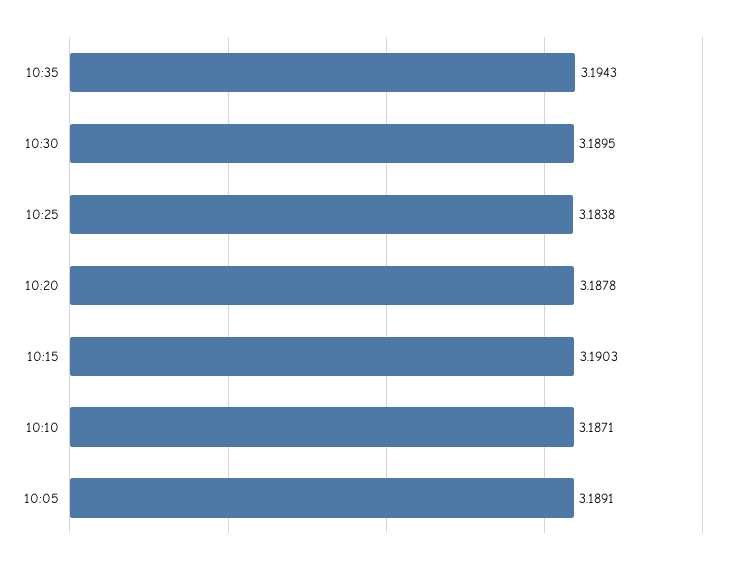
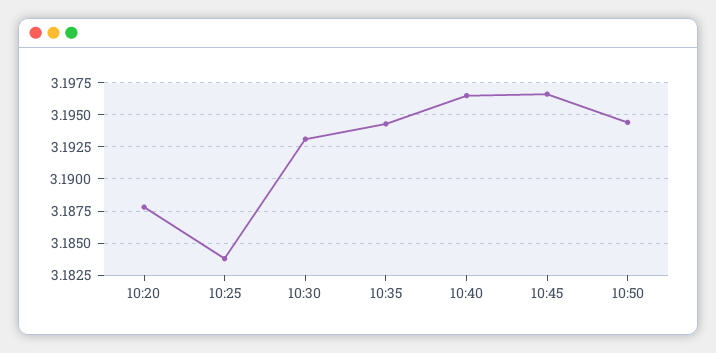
10:30: 3.1895 -> 3.193
10:15: 3.1903 -> none
10:10: 3.1871 -> none
10:05: 3.1891 -> none
10:40: none -> 3.1965
10:45: none -> 3.1965
10:50: none -> 3.1945

